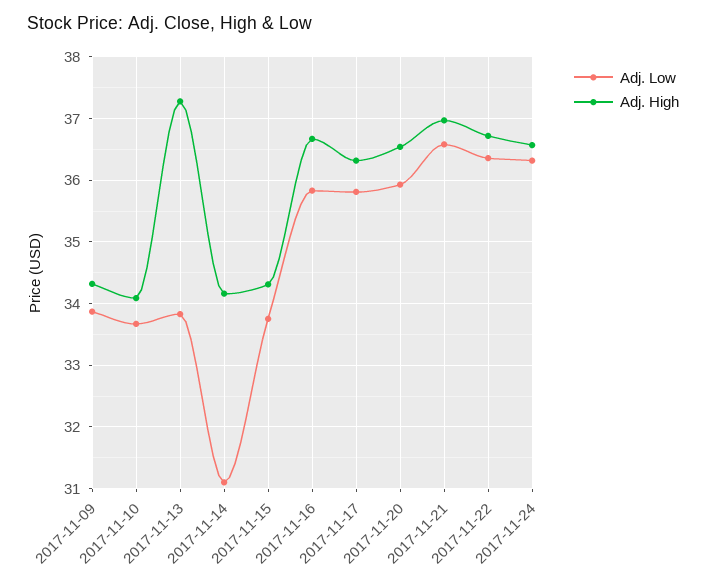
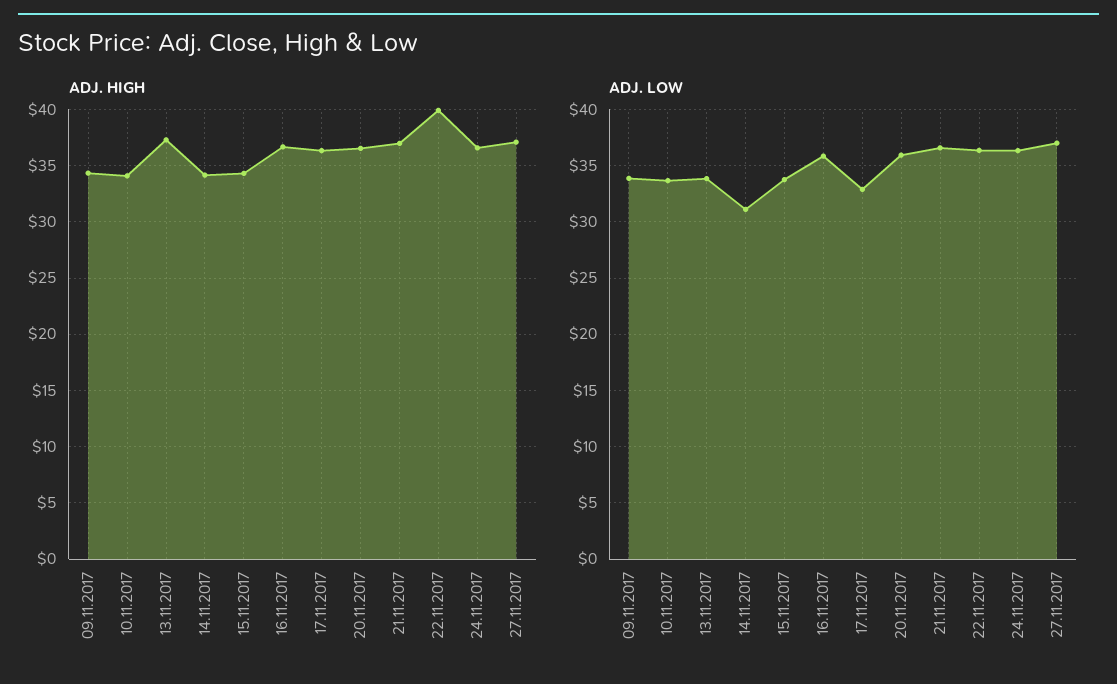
Adj. Low, 2017-11-17: 35.8 -> 33
Adj. High, 2017-11-22: 36.7 -> 40
Adj. High, 27.11.2017: none -> 37
Adj. Low, 27.11.2017: none -> 37

